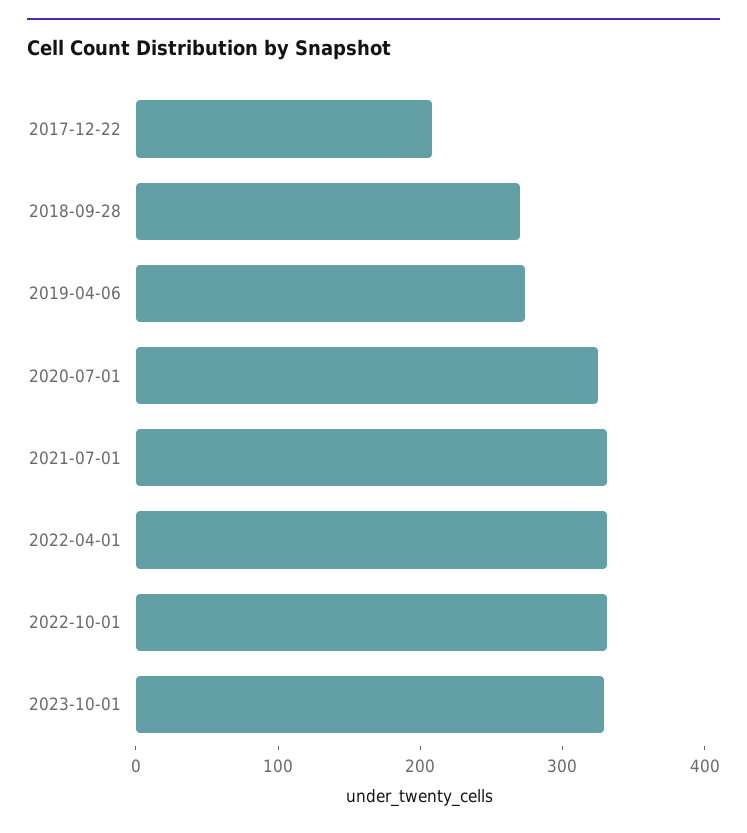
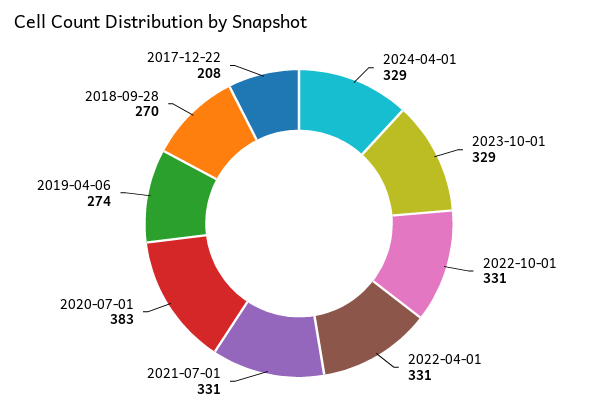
2020-07-01: 320 -> 383
2024-04-01: none -> 329

